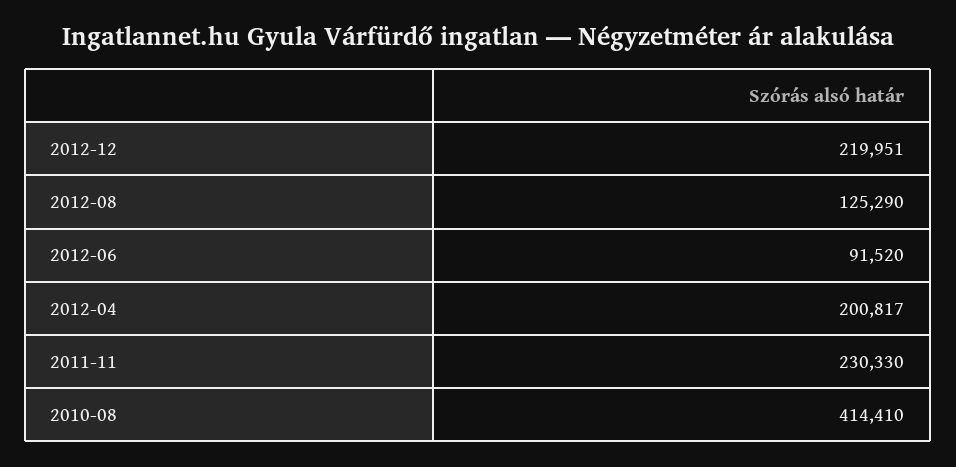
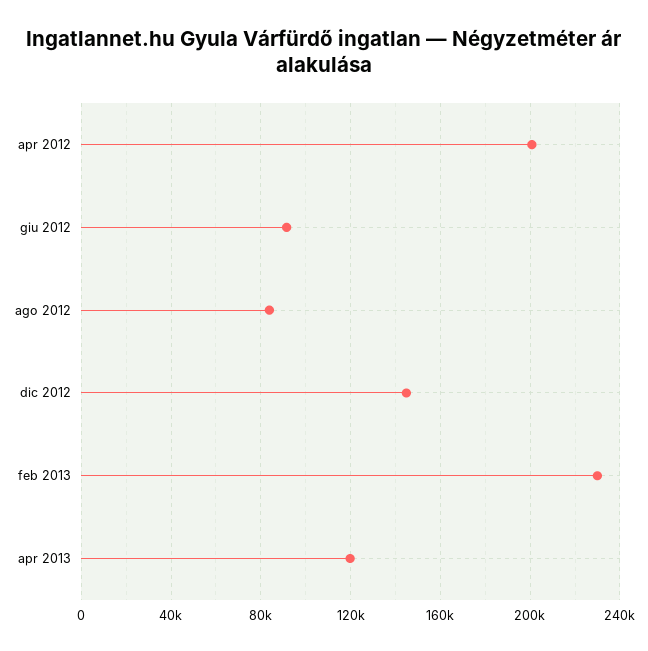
2012-12: 219951 -> 145000
2012-08: 125290 -> 85000
2011-11: 230330 -> none
2010-08: 414410 -> none
feb 2013: none -> 230000
apr 2013: none -> 120000

